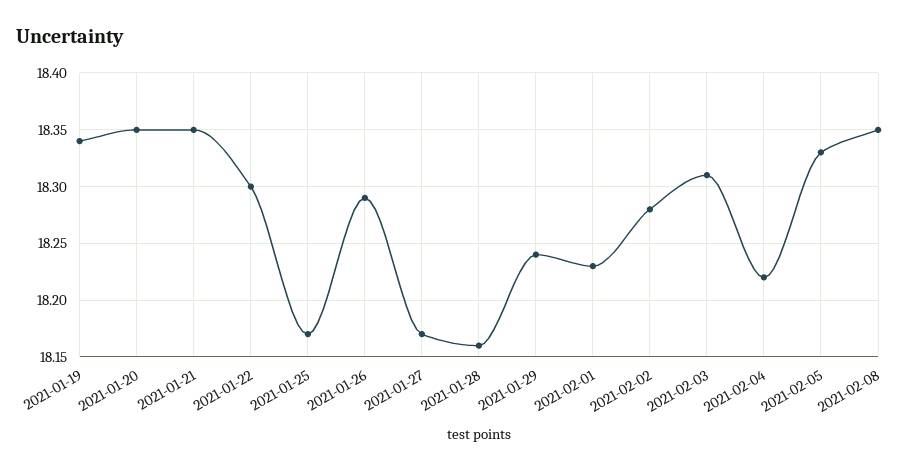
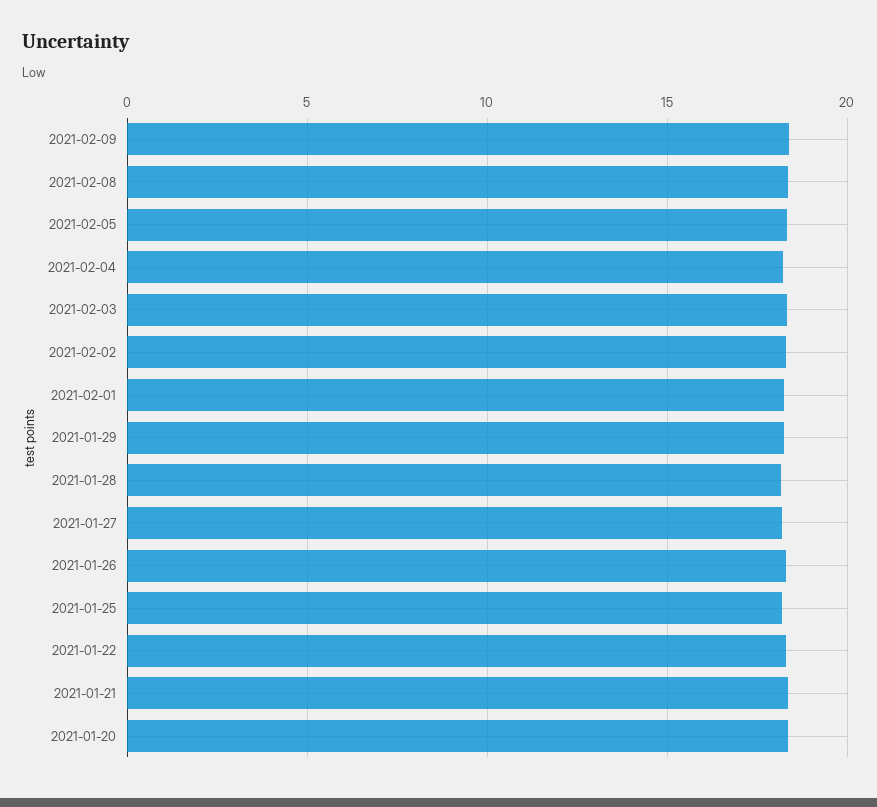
2021-01-19: 18.34 -> none
2021-02-09: none -> 18.5

